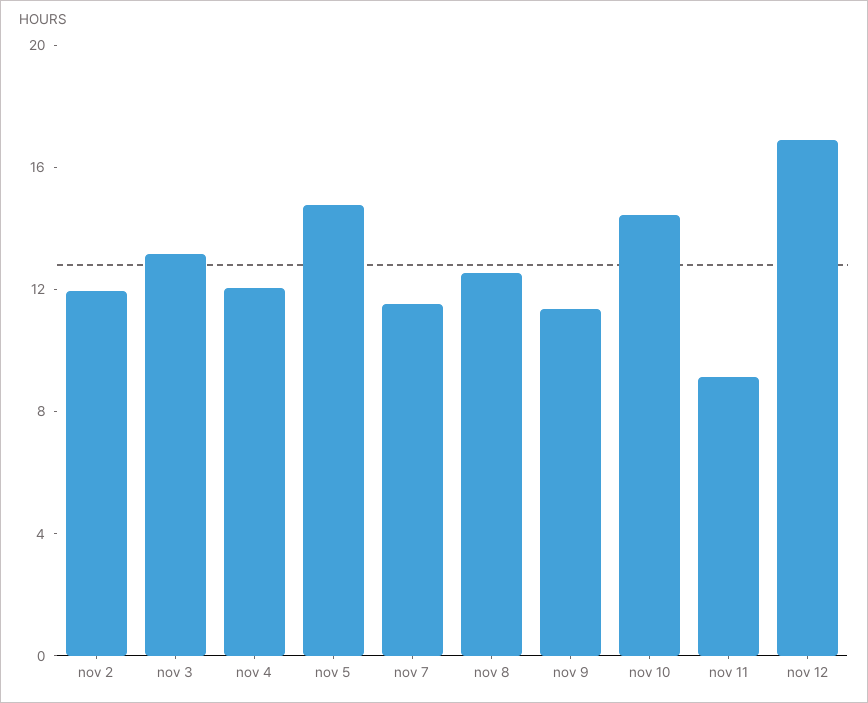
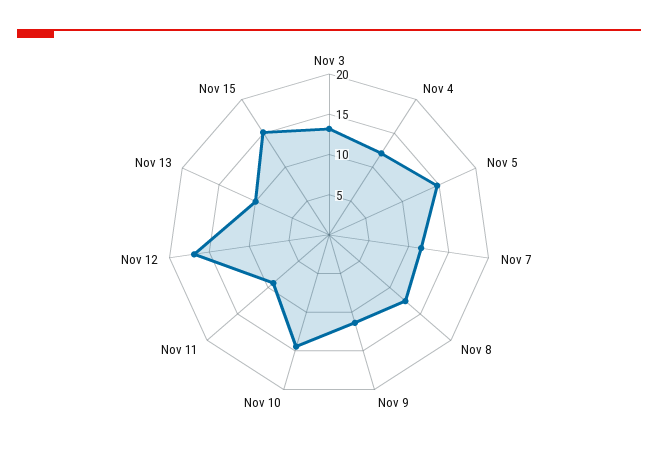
nov 2: 12 -> none
Nov 13: none -> 10
Nov 15: none -> 15

